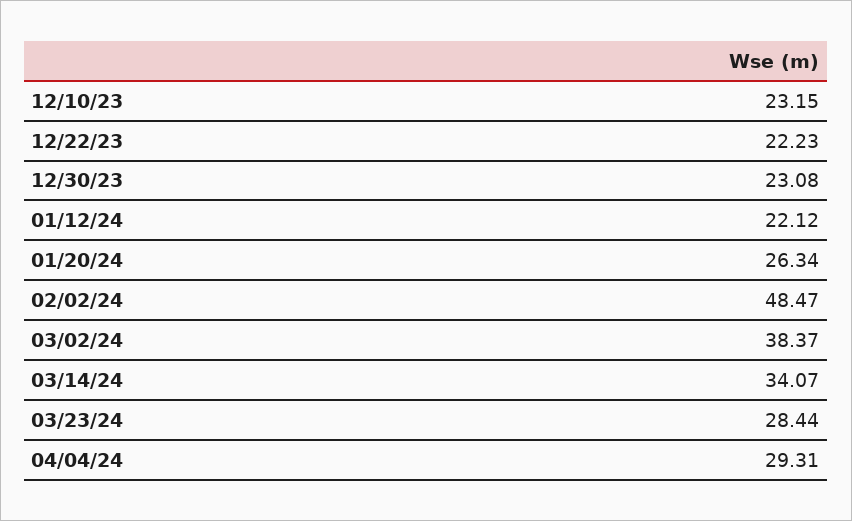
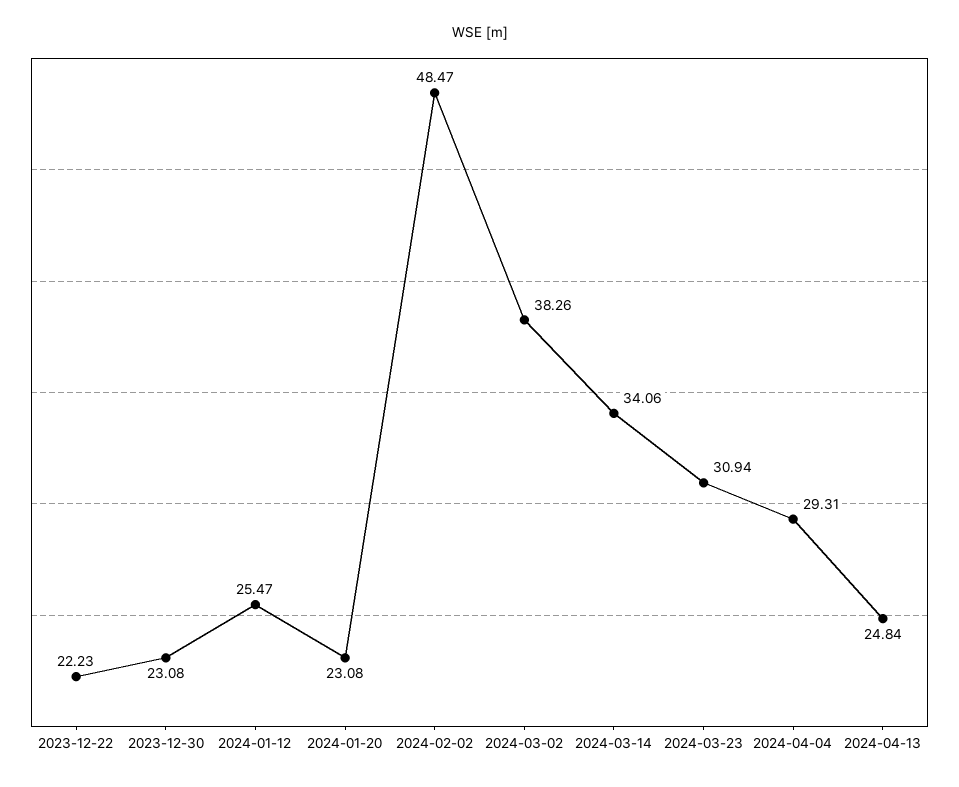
12/10/23: 23.15 -> none
01/12/24: 22.12 -> 25.47
01/20/24: 26.34 -> 23.08
03/02/24: 38.37 -> 38.26
03/14/24: 34.07 -> 34.06
03/23/24: 28.44 -> 30.94
2024-04-13: none -> 24.84

